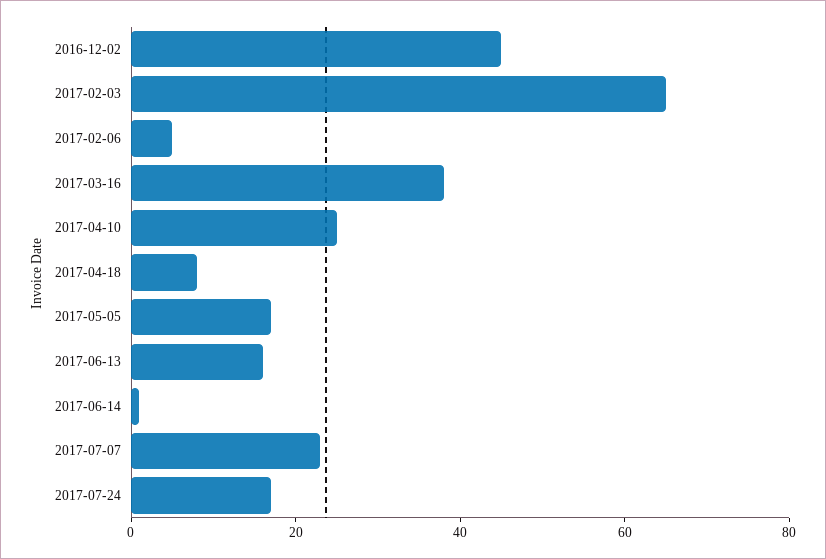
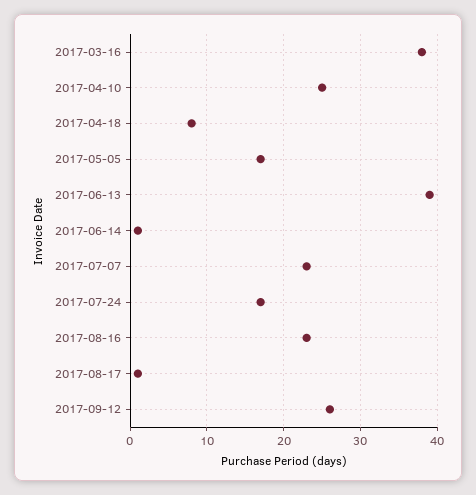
2016-12-02: 45 -> none
2017-02-03: 65 -> none
2017-02-06: 5 -> none
2017-06-13: 15 -> 39
2017-08-16: none -> 23
2017-08-17: none -> 1
2017-09-12: none -> 26

